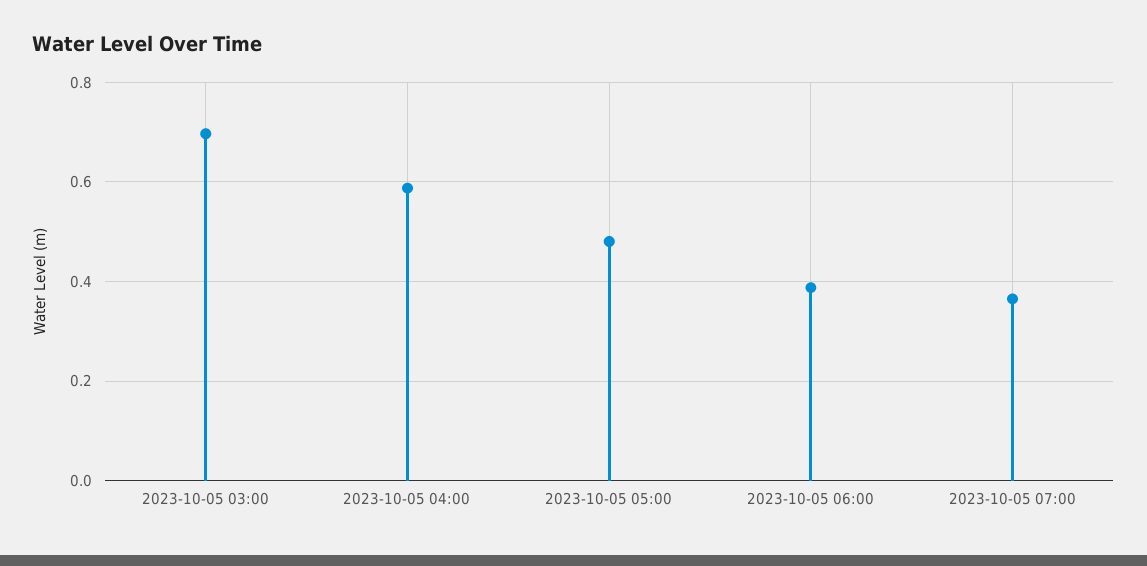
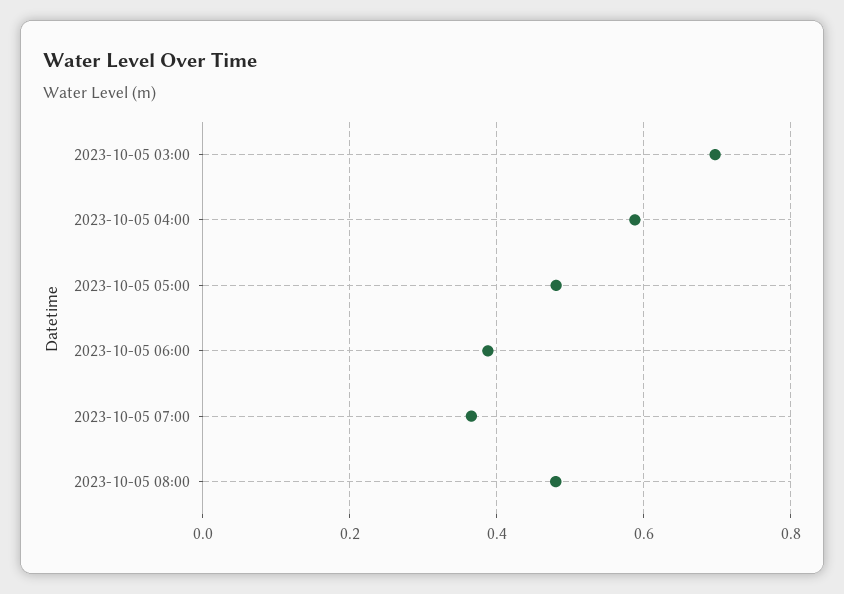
2023-10-05 08:00: none -> 0.48

